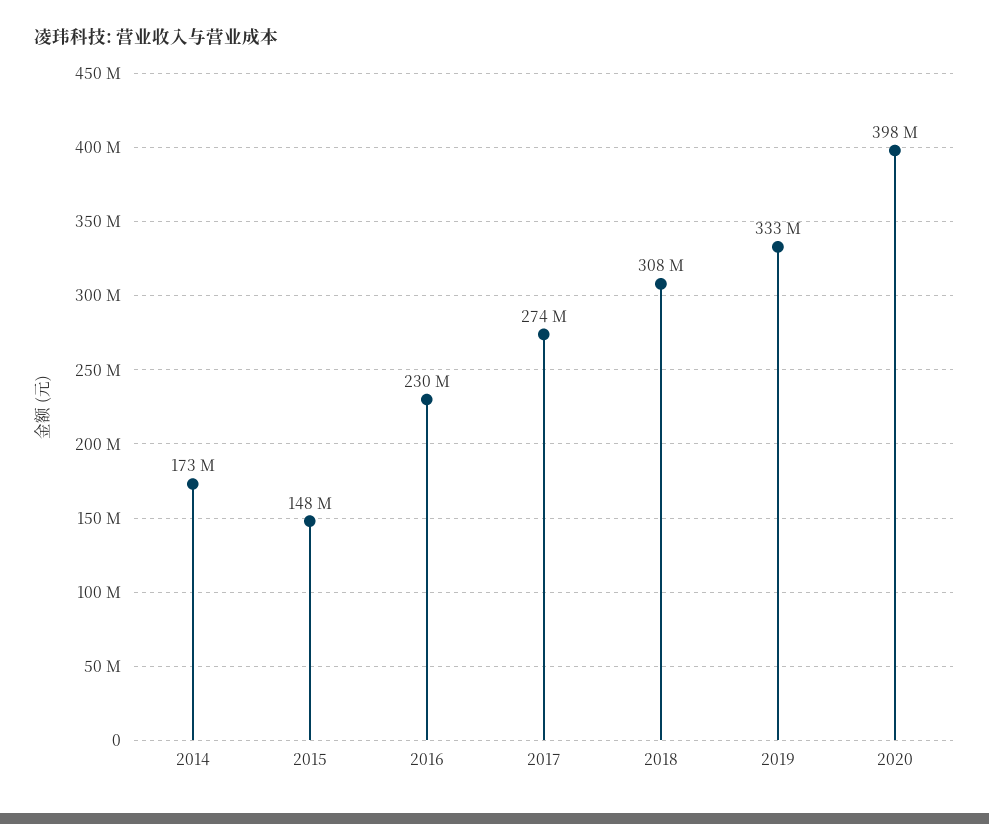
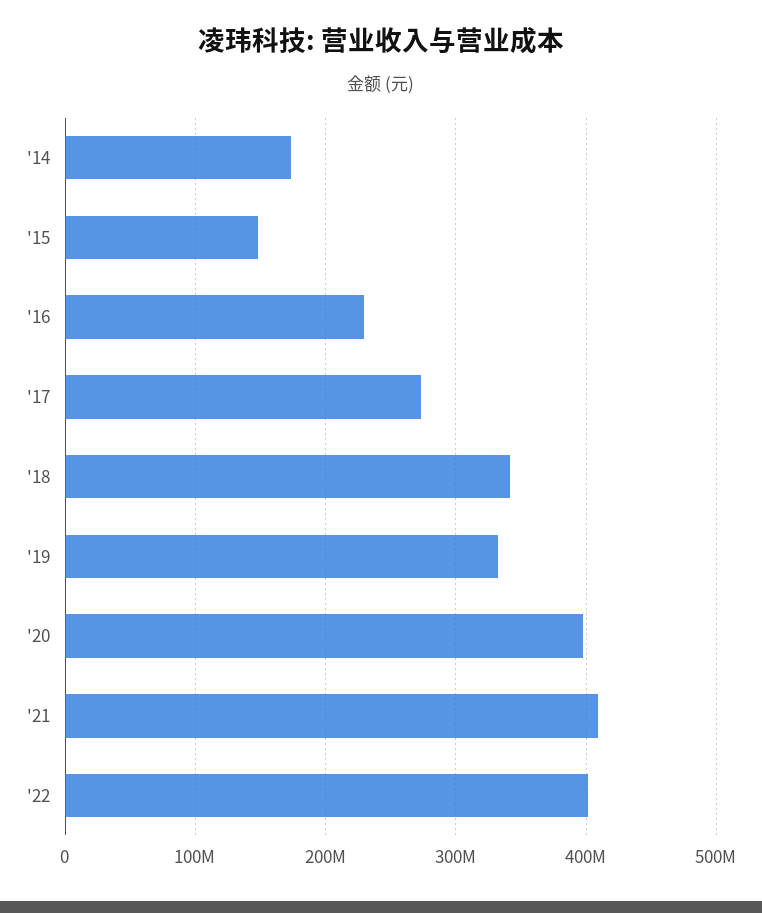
2018: 308000000 -> 340000000
'21: none -> 410000000
'22: none -> 400000000

